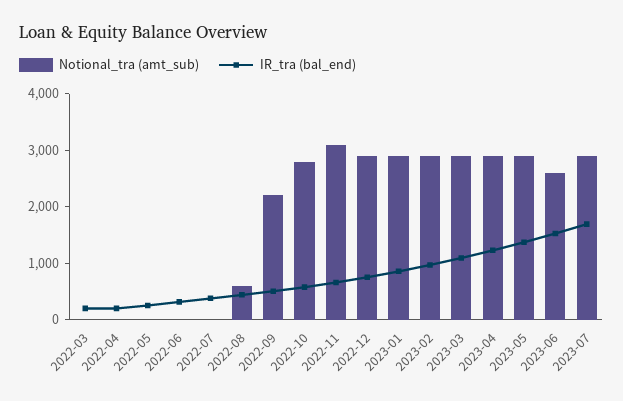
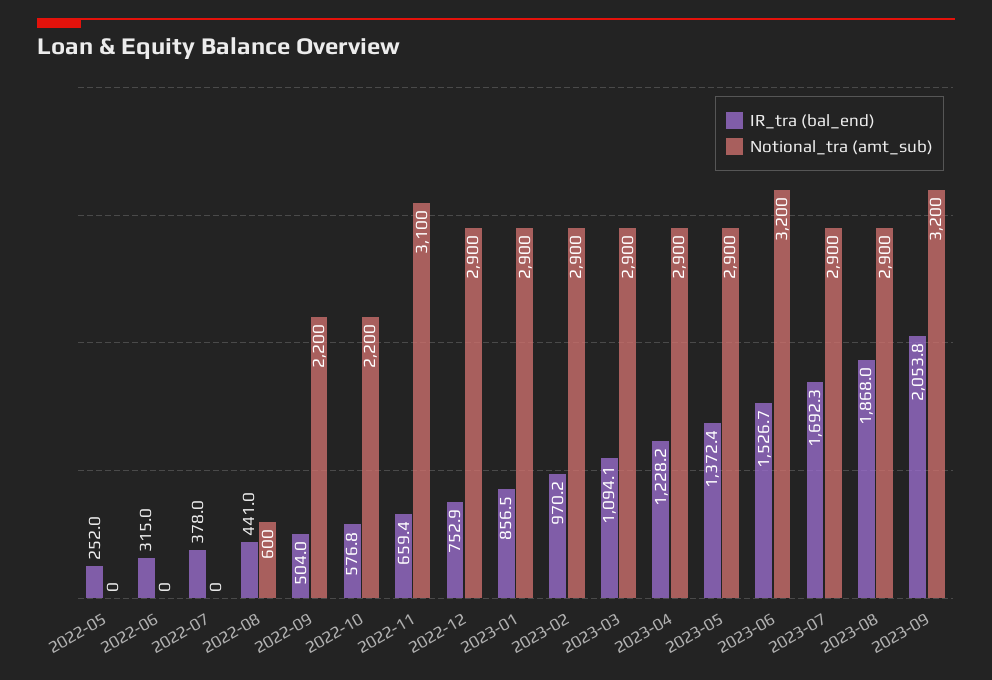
Notional_tra (amt_sub), 2022-03: 0 -> none
IR_tra (bal_end), 2022-03: 200 -> none
Notional_tra (amt_sub), 2022-04: 0 -> none
IR_tra (bal_end), 2022-04: 200 -> none
Notional_tra (amt_sub), 2022-10: 2800 -> 2200
Notional_tra (amt_sub), 2023-06: 2600 -> 3200
IR_tra (bal_end), 2023-08: none -> 1868
Notional_tra (amt_sub), 2023-08: none -> 2900
IR_tra (bal_end), 2023-09: none -> 2053.8
Notional_tra (amt_sub), 2023-09: none -> 3200

